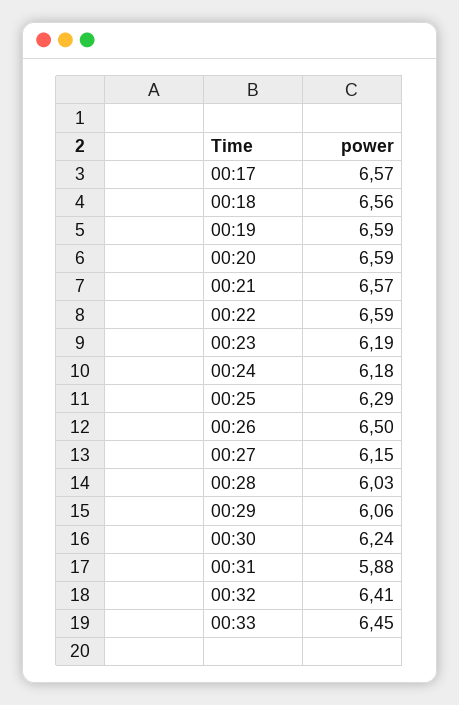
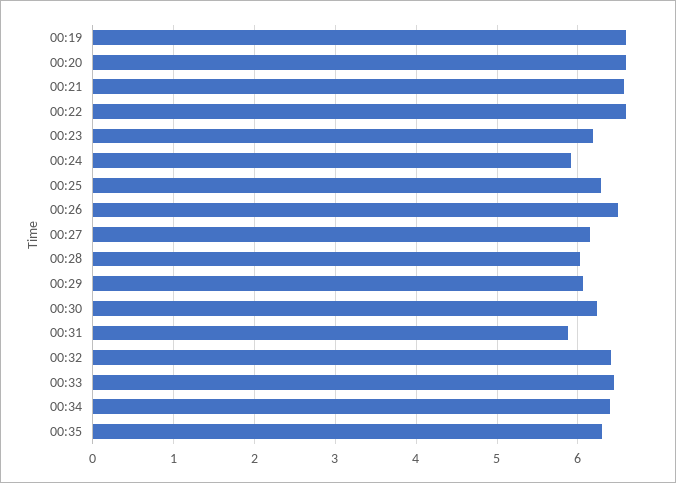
00:17: 6.57 -> none
00:18: 6.56 -> none
00:24: 6.18 -> 5.9
00:34: none -> 6.4
00:35: none -> 6.3

